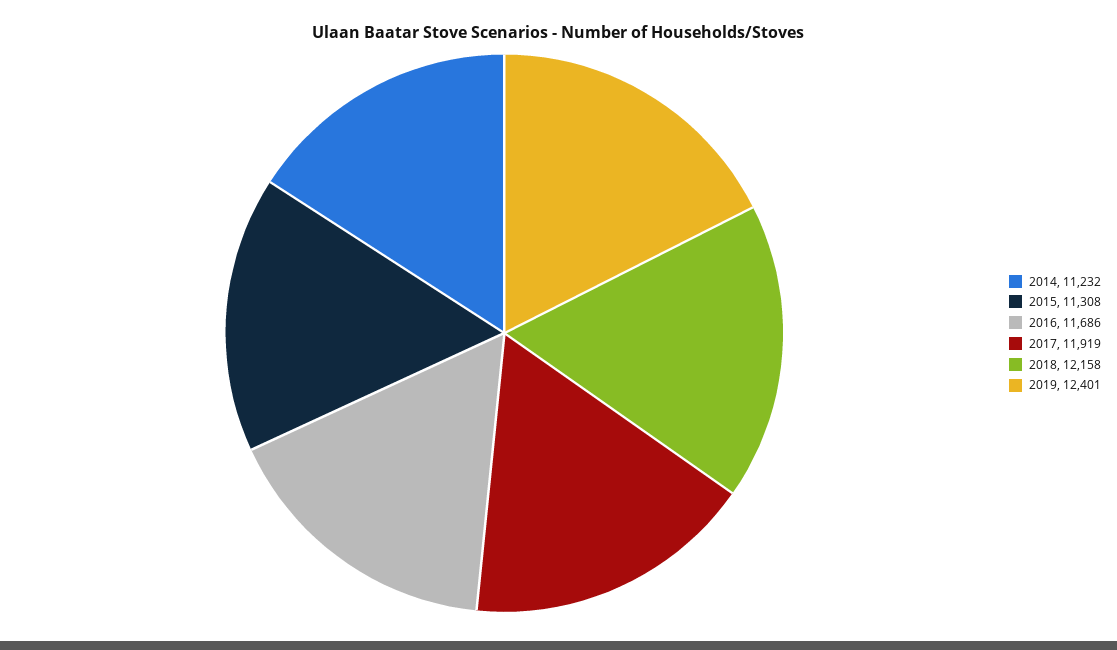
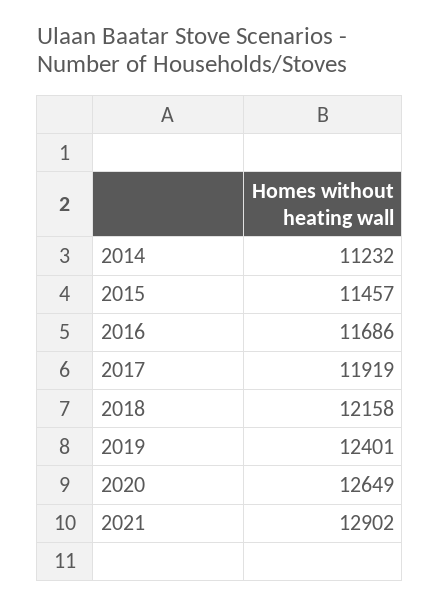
2015: 11308 -> 11457
2020: none -> 12649
2021: none -> 12902

